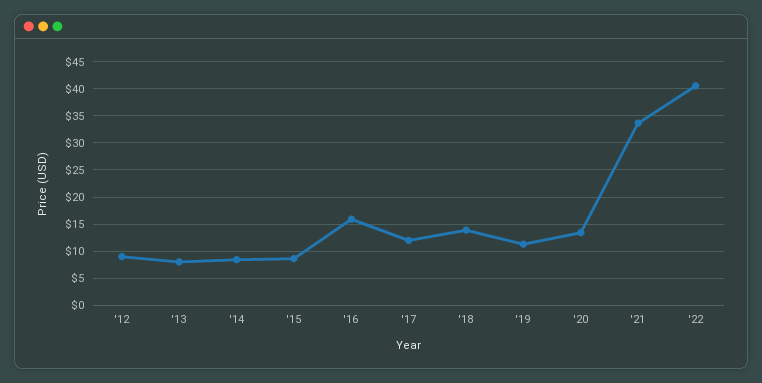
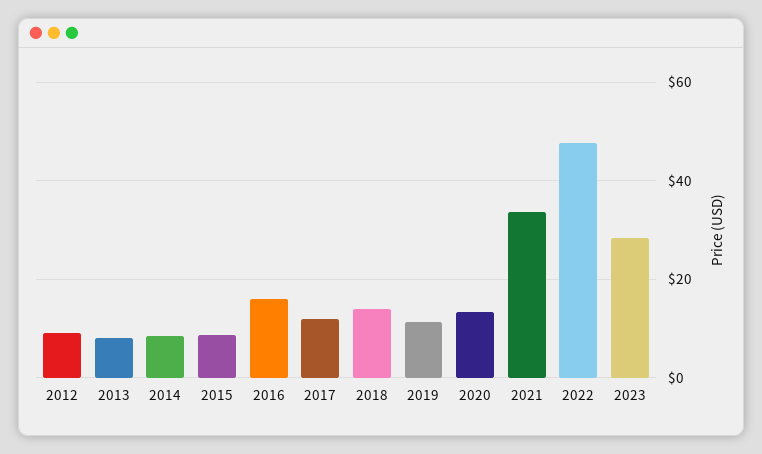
'22: 40 -> 48
2023: none -> 28

